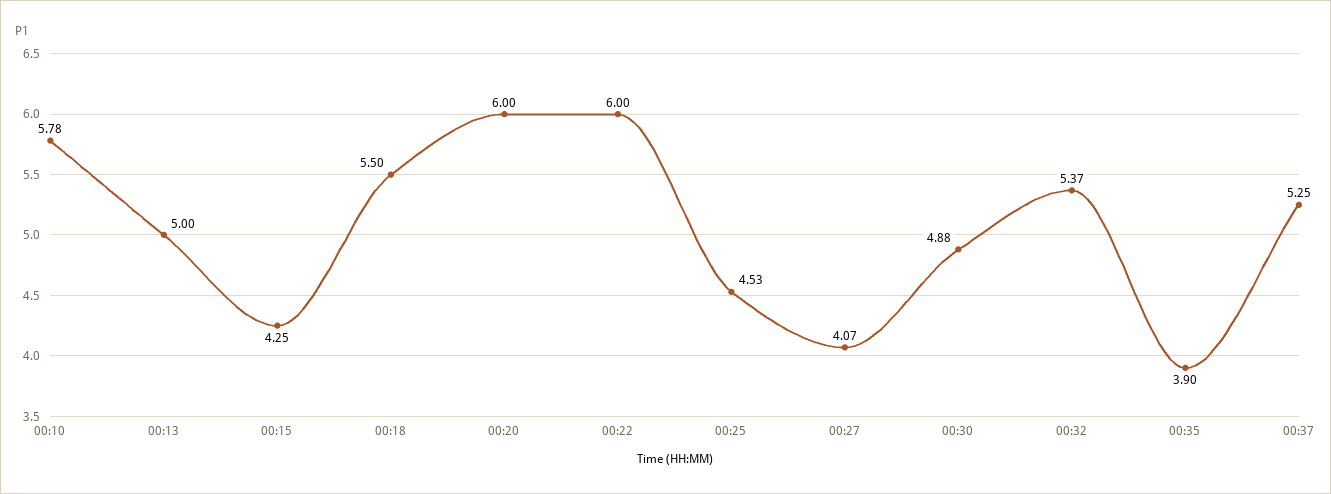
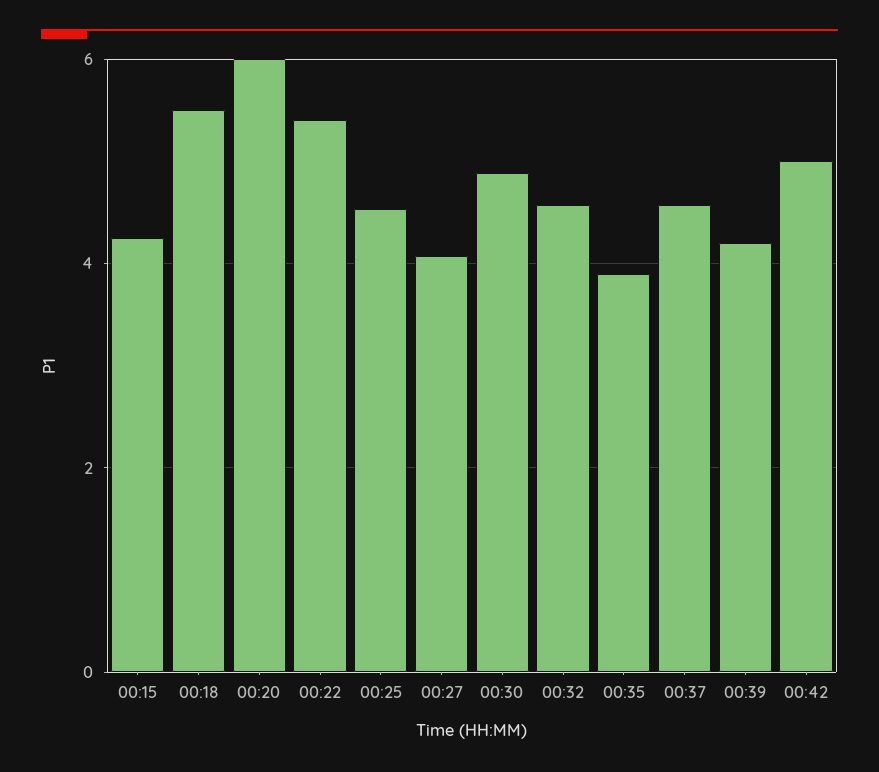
00:10: 5.78 -> none
00:13: 5 -> none
00:22: 6 -> 5.4
00:32: 5.37 -> 4.6
00:37: 5.25 -> 4.6
00:39: none -> 4.2
00:42: none -> 5

